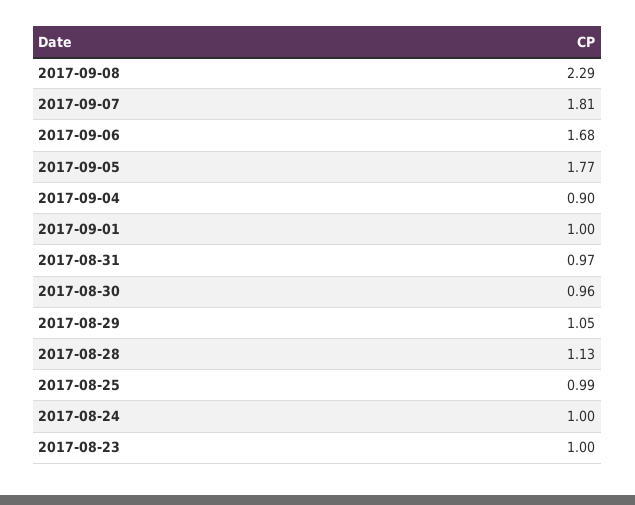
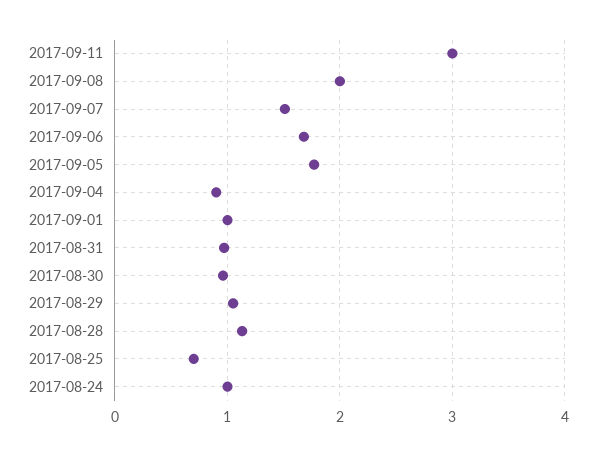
2017-09-08: 2.29 -> 2
2017-09-07: 1.81 -> 1.5
2017-08-25: 0.99 -> 0.7
2017-08-23: 1 -> none
2017-09-11: none -> 3

